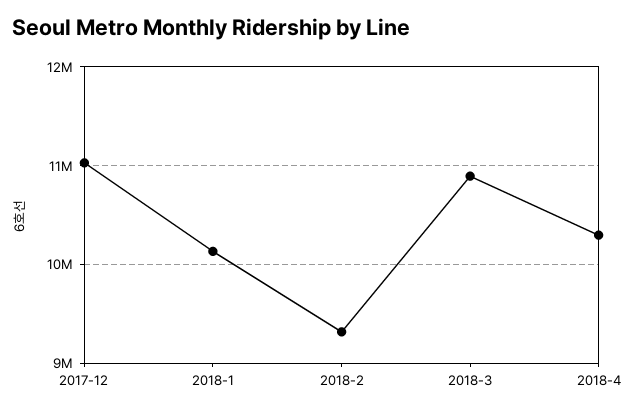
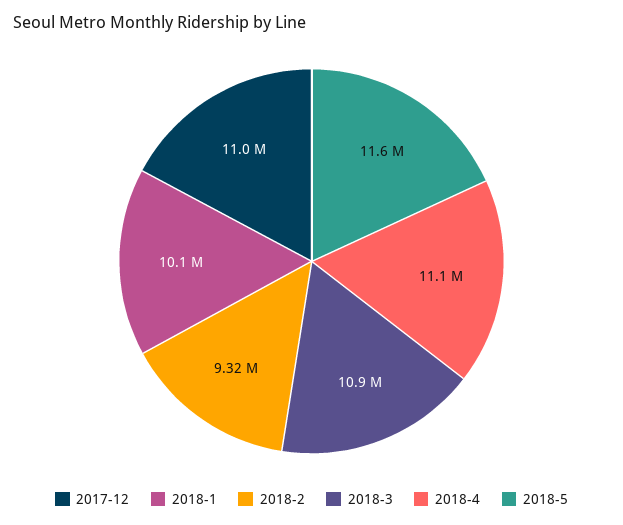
2018-4: 10300000 -> 11100000
2018-5: none -> 11600000

